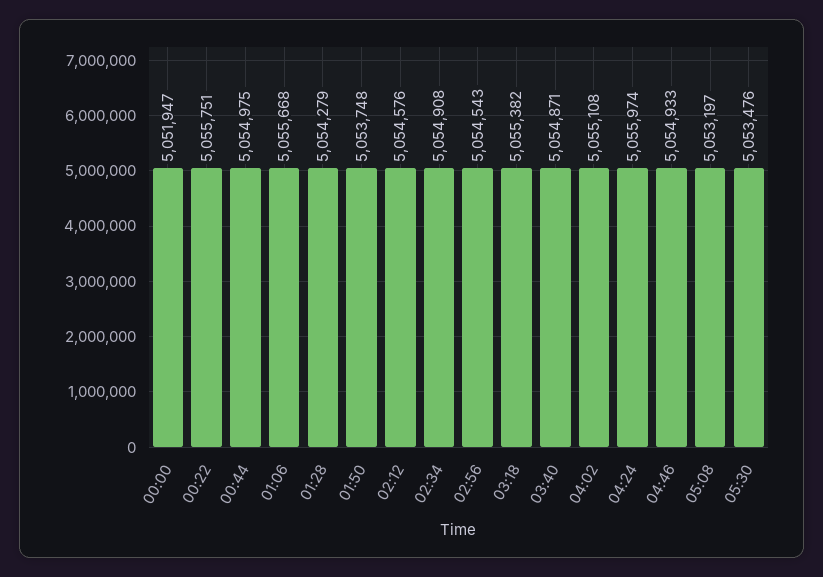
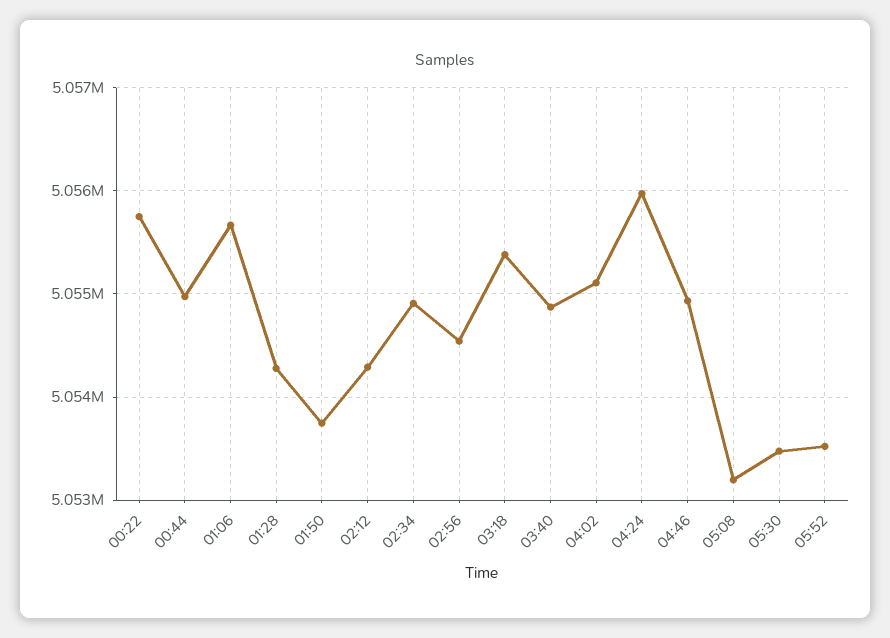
00:00: 5051947 -> none
02:12: 5054576 -> 5054300
05:52: none -> 5053500

